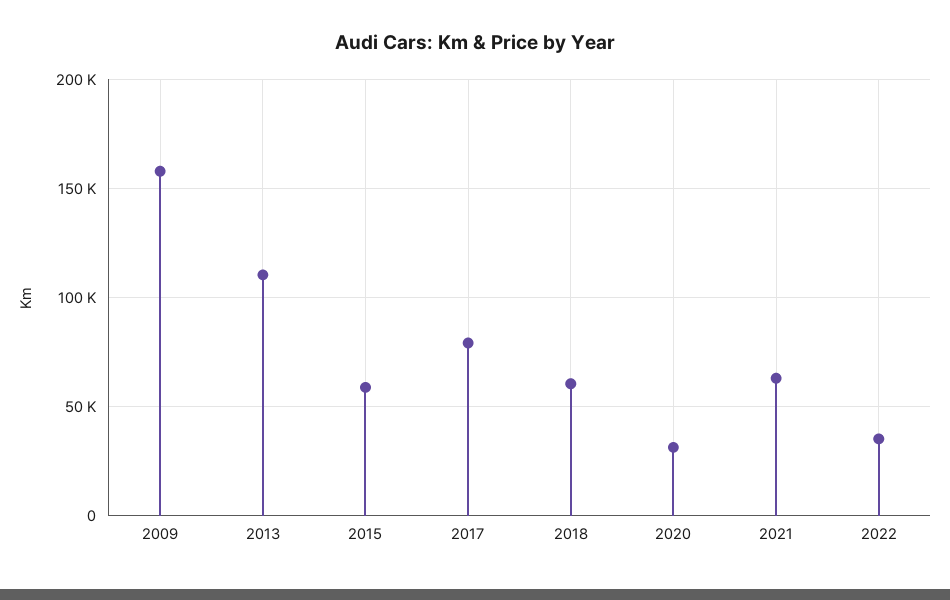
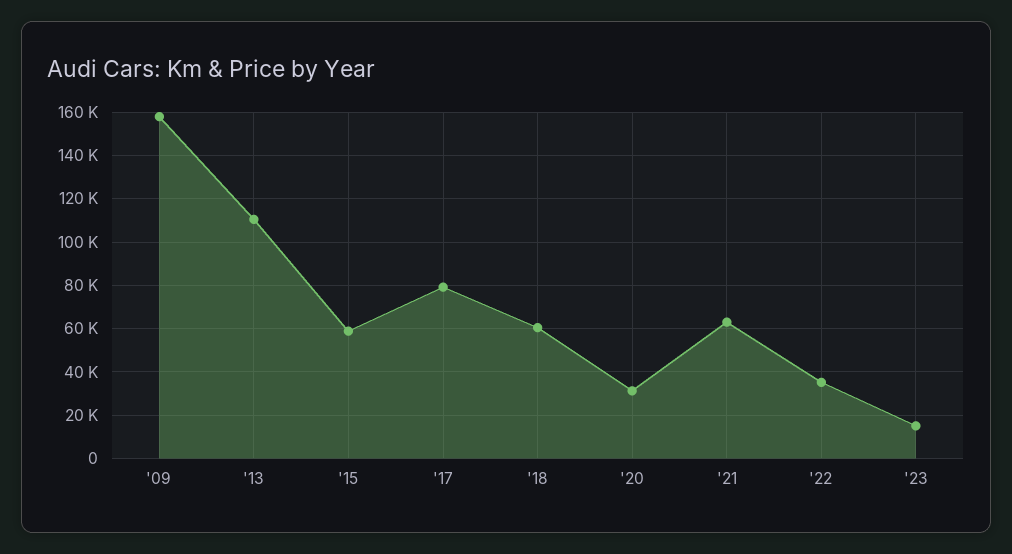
'23: none -> 15000

